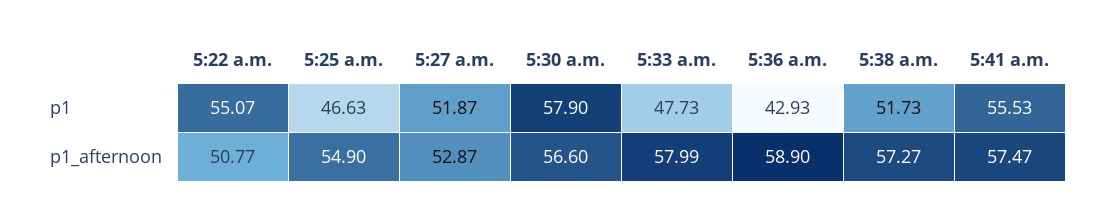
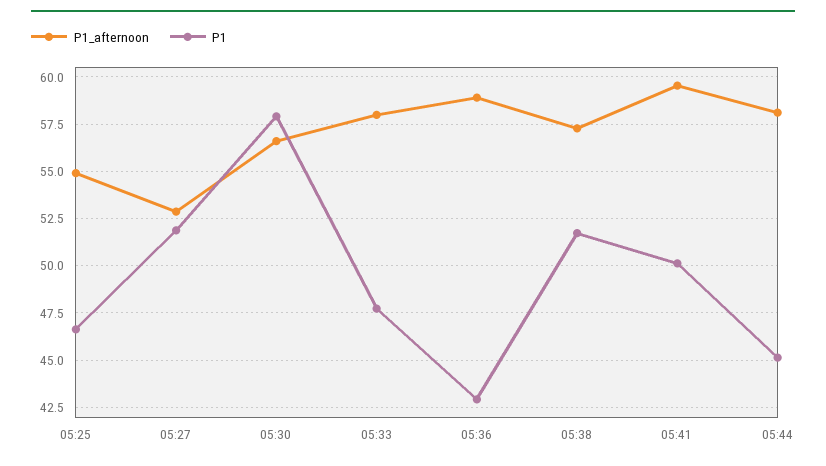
p1, 5:22 a.m.: 55.07 -> none
p1, 5:41 a.m.: 55.53 -> 50
p1_afternoon, 5:22 a.m.: 50.77 -> none
p1_afternoon, 5:41 a.m.: 57.47 -> 59.5
p1_afternoon, 05:44: none -> 58
p1, 05:44: none -> 45

